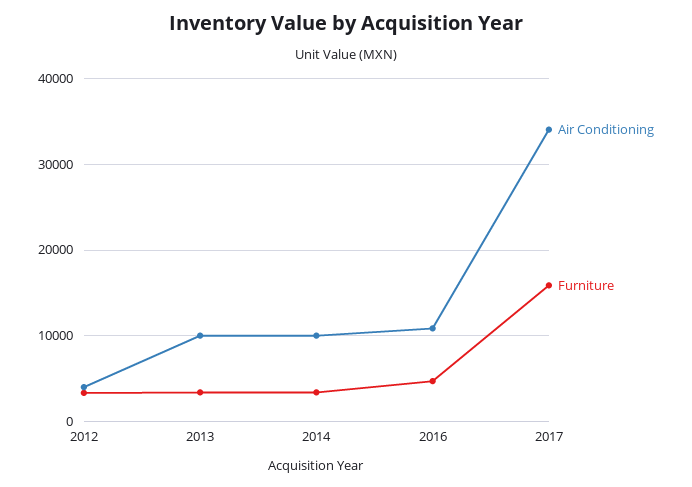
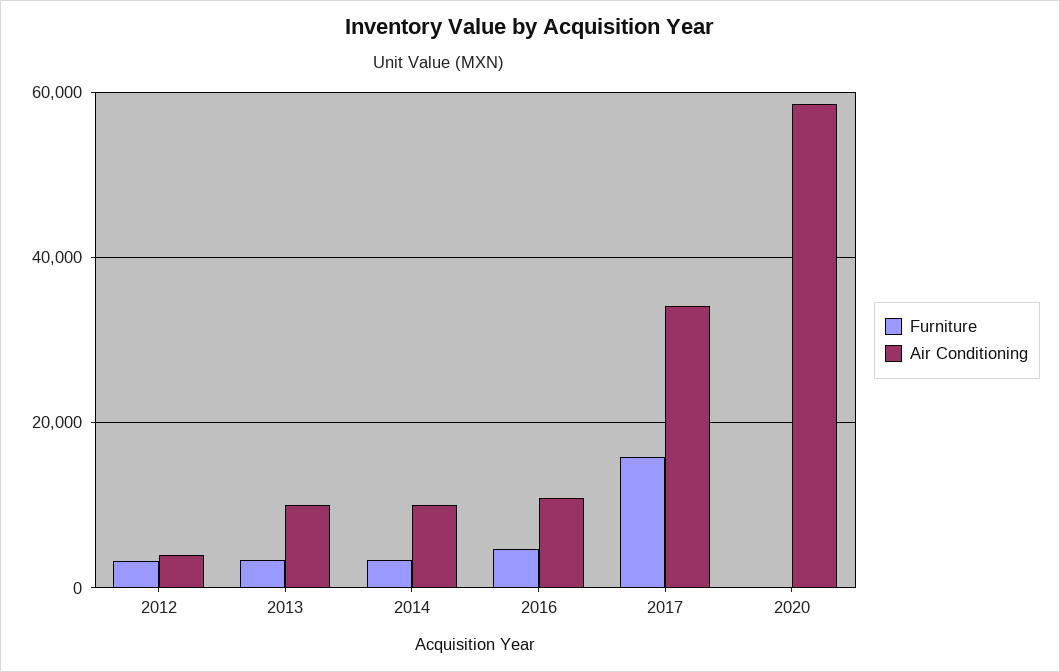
Furniture, 2020: none -> 0
Air Conditioning, 2020: none -> 58000

